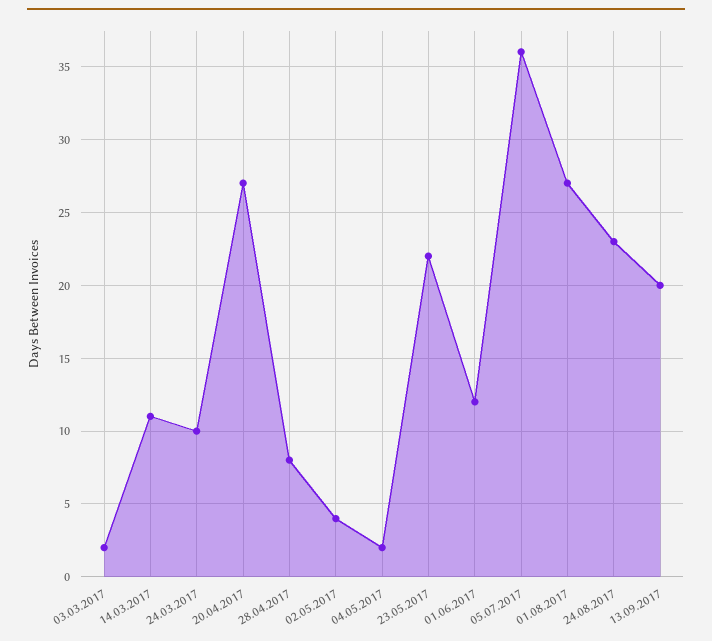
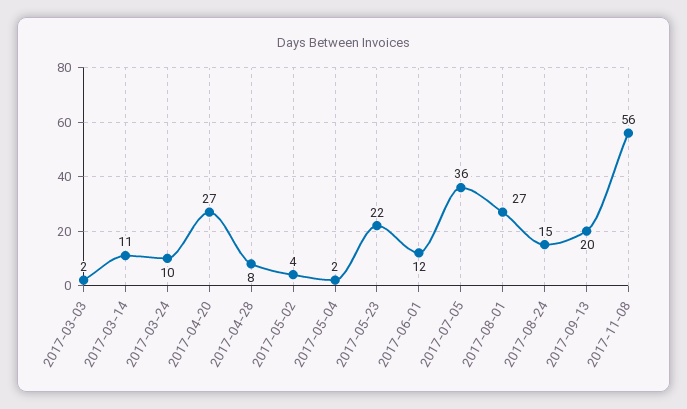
24.08.2017: 23 -> 15
2017-11-08: none -> 56

